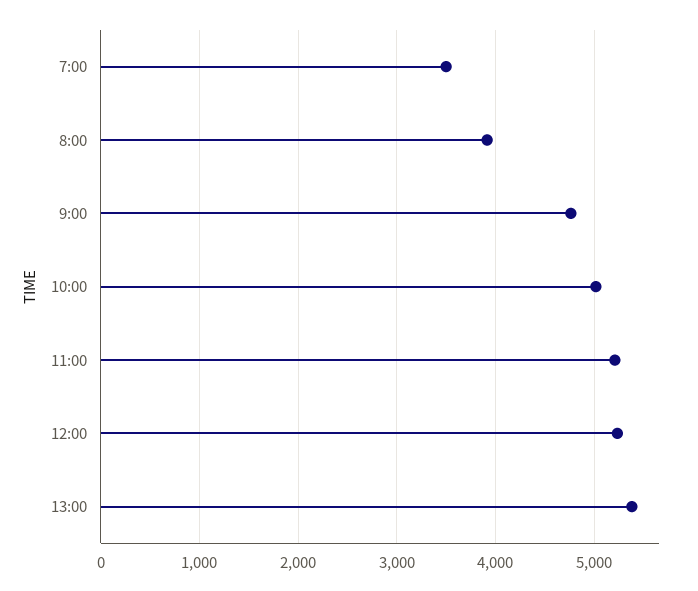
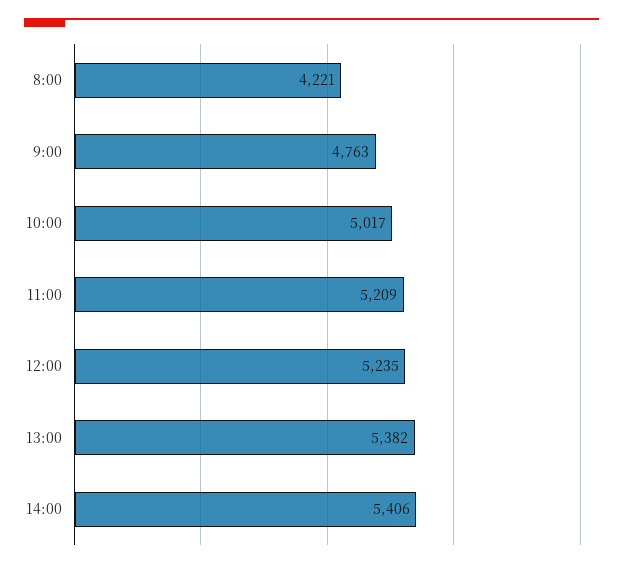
7:00: 3500 -> none
8:00: 3900 -> 4221
14:00: none -> 5406

